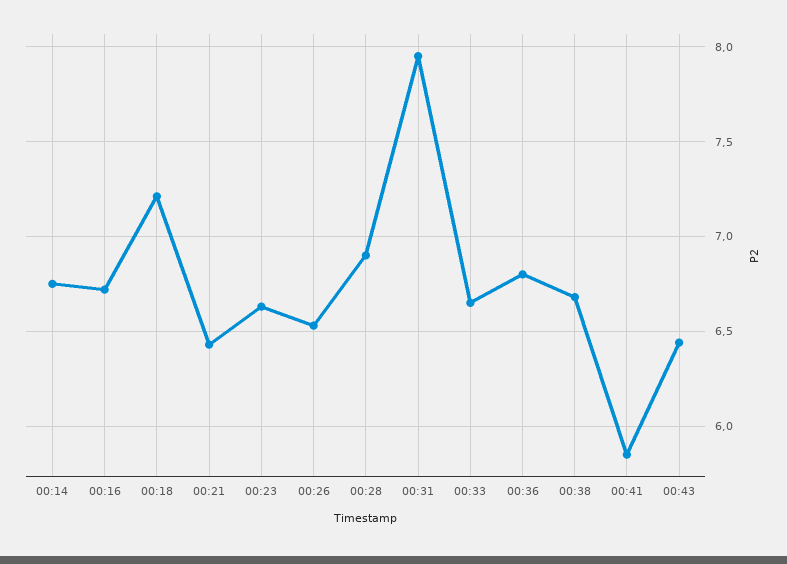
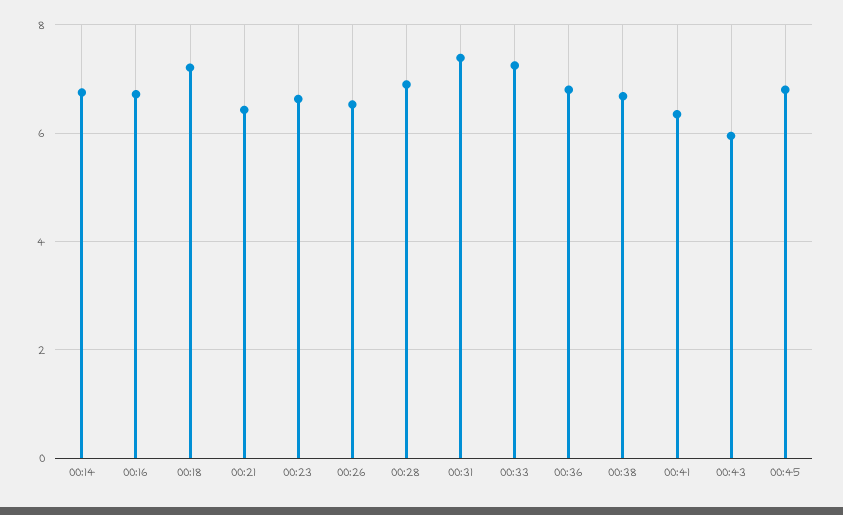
00:31: 7.95 -> 7.4
00:33: 6.65 -> 7.2
00:41: 5.85 -> 6.4
00:43: 6.45 -> 6
00:45: none -> 6.8

